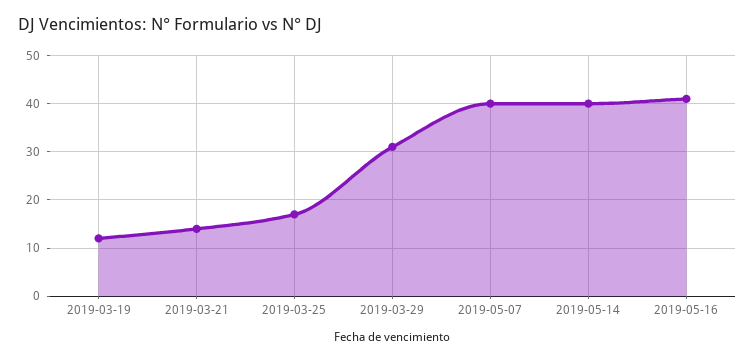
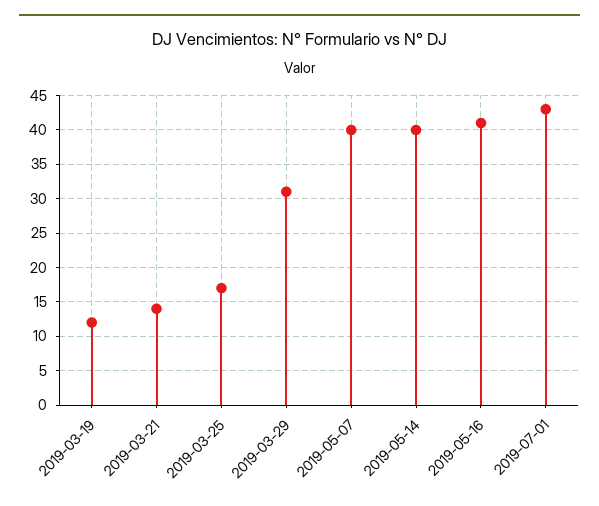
2019-07-01: none -> 43

